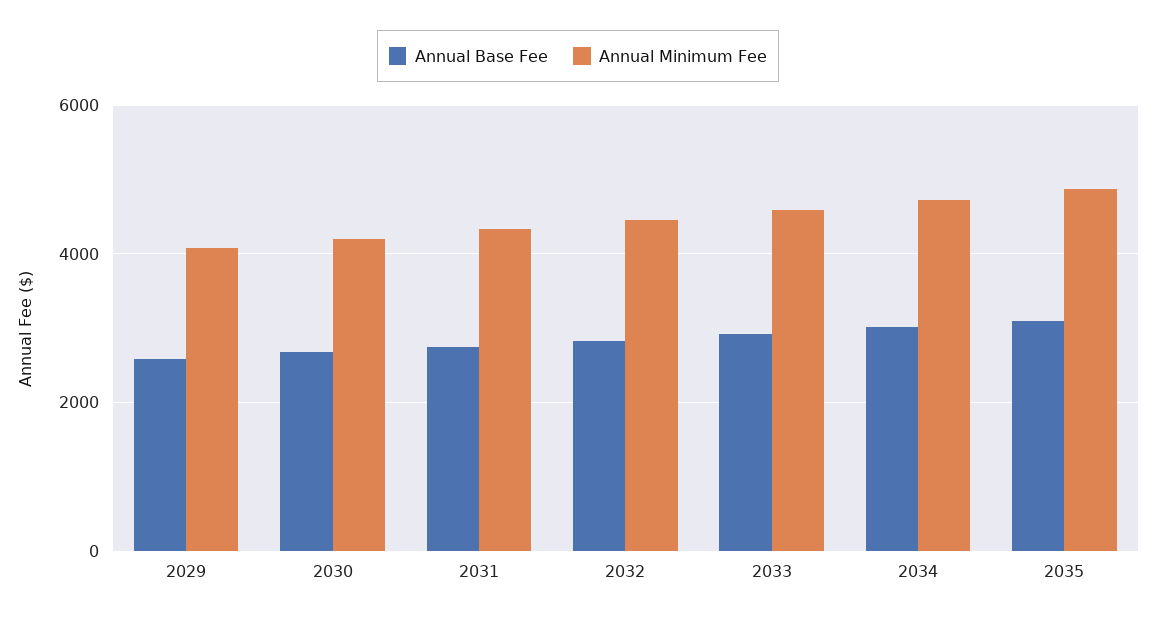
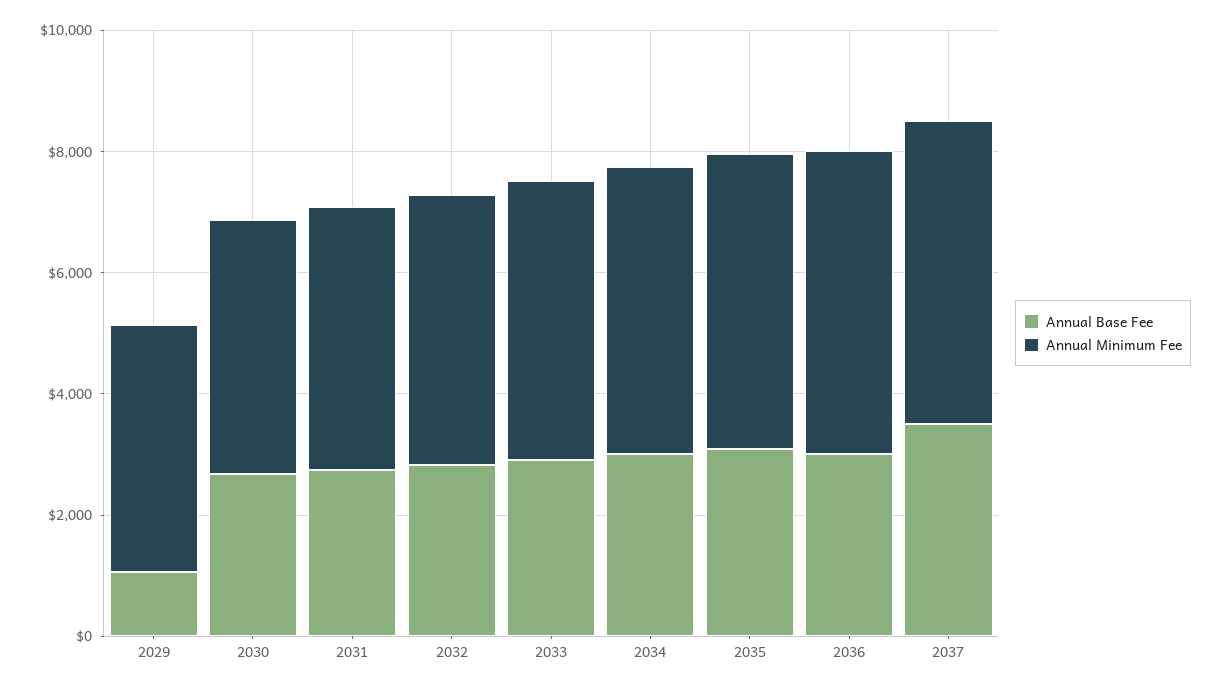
Annual Base Fee, 2029: 2600 -> 1000
Annual Base Fee, 2036: none -> 3000
Annual Minimum Fee, 2036: none -> 5000
Annual Base Fee, 2037: none -> 3500
Annual Minimum Fee, 2037: none -> 5000

